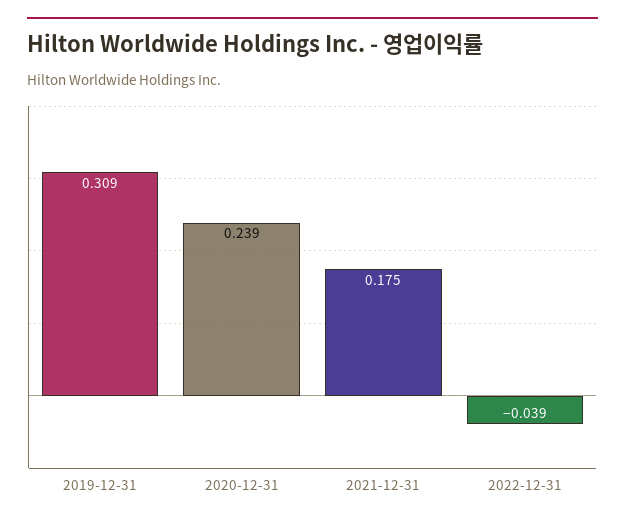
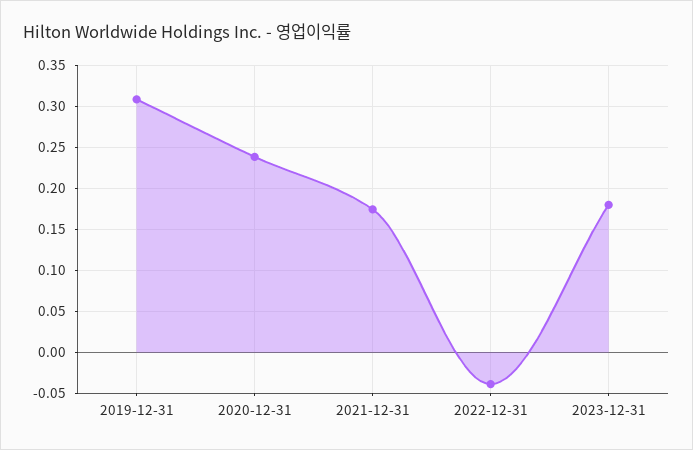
2023-12-31: none -> 0.18

